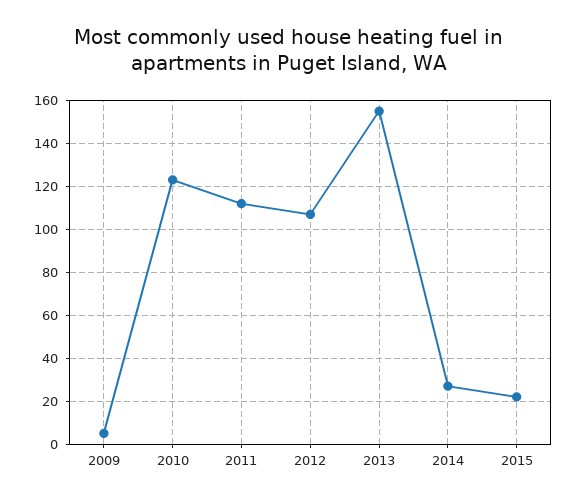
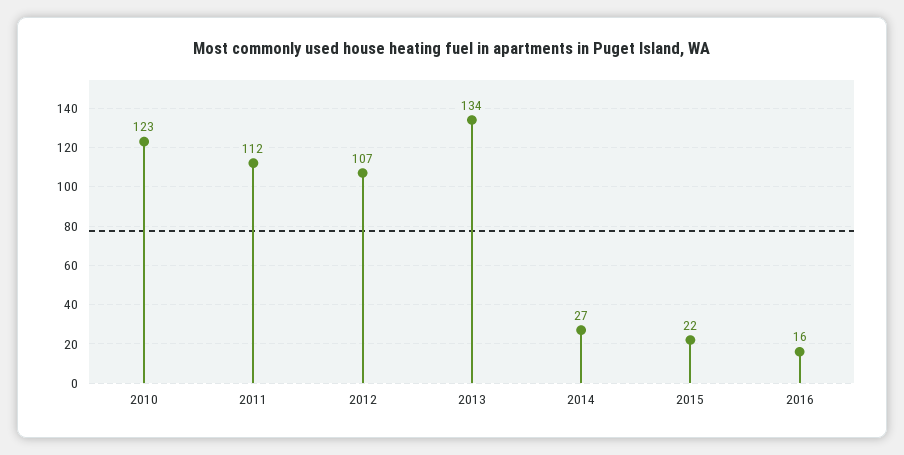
2009: 5 -> none
2013: 155 -> 134
2016: none -> 16

